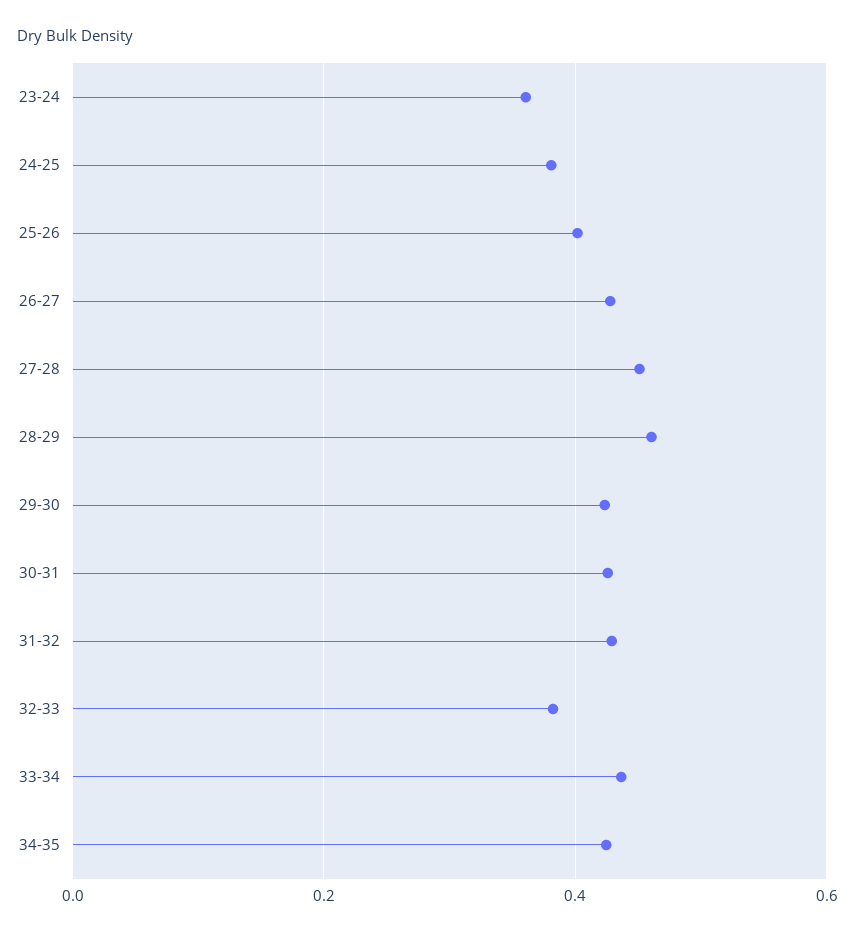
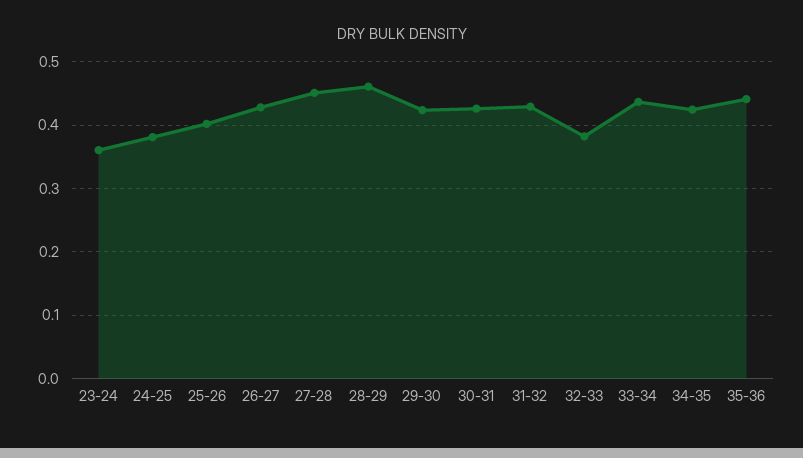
35-36: none -> 0.44

